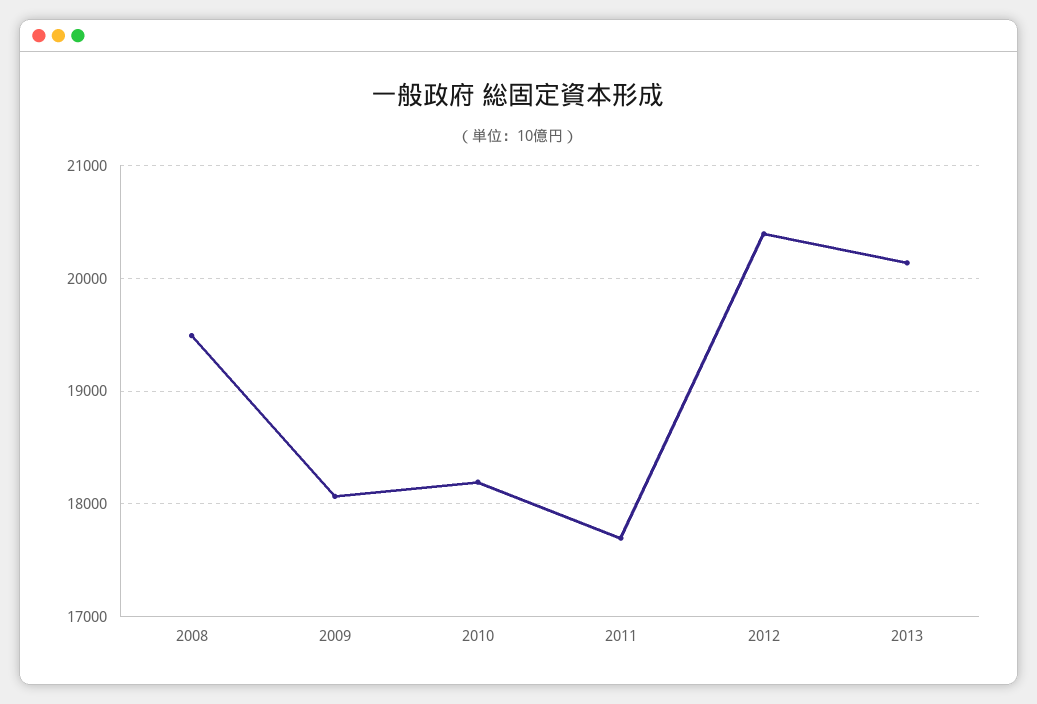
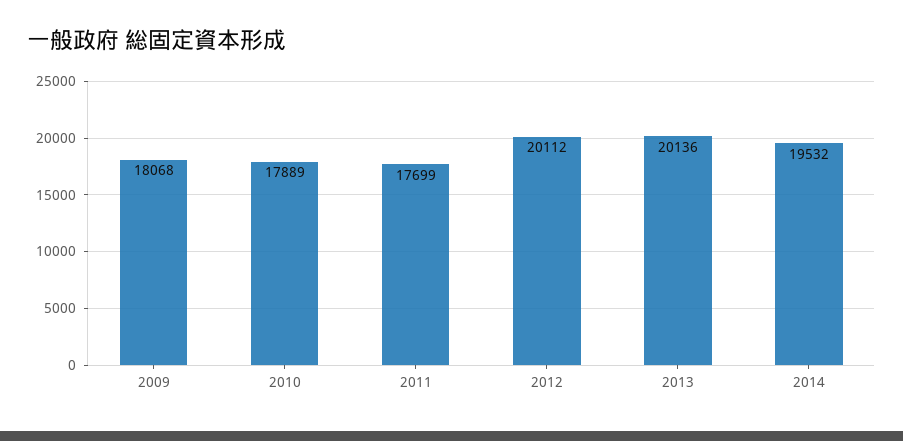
2008: 19500 -> none
2010: 18200 -> 17889
2012: 20400 -> 20112
2014: none -> 19532

